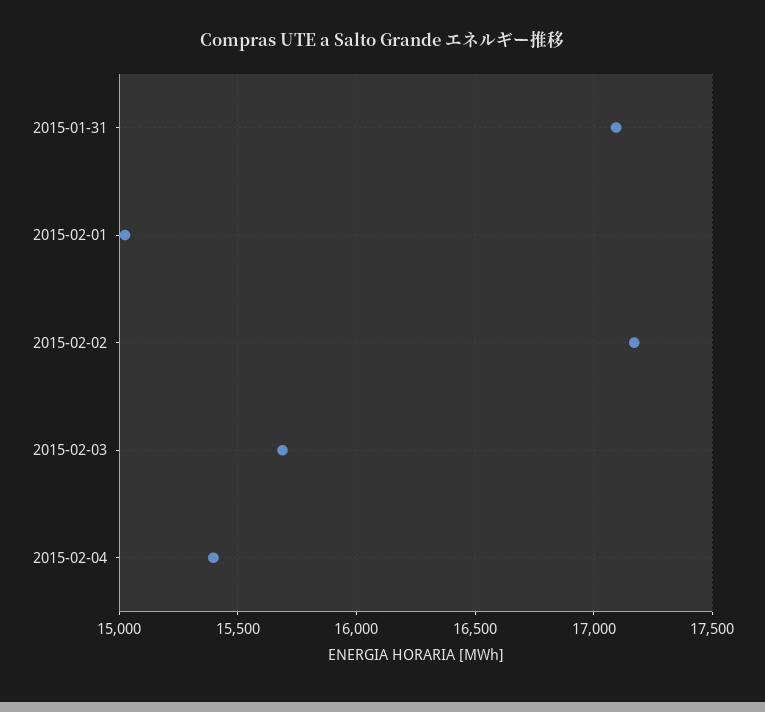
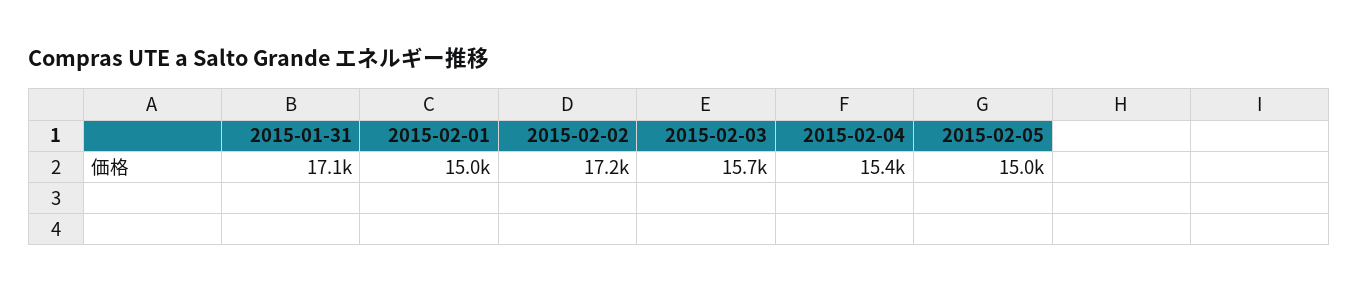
2015-02-05: none -> 15000

